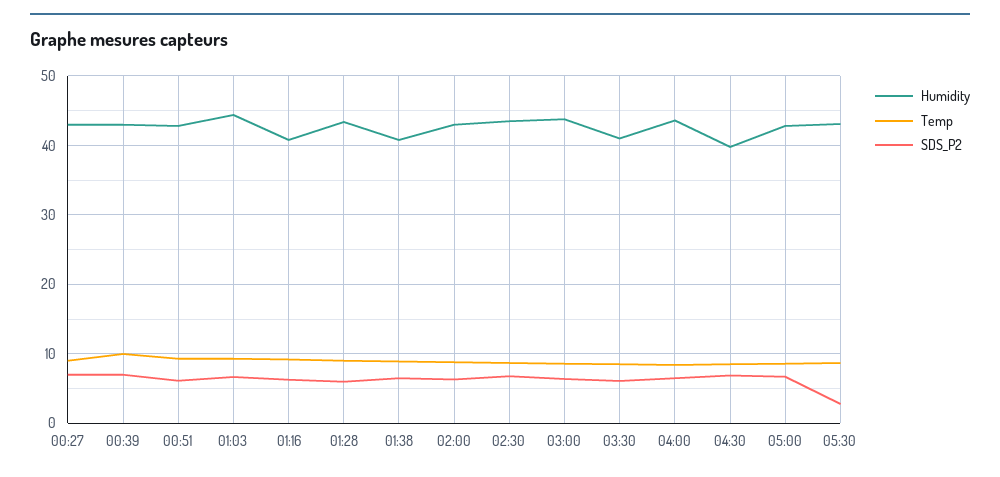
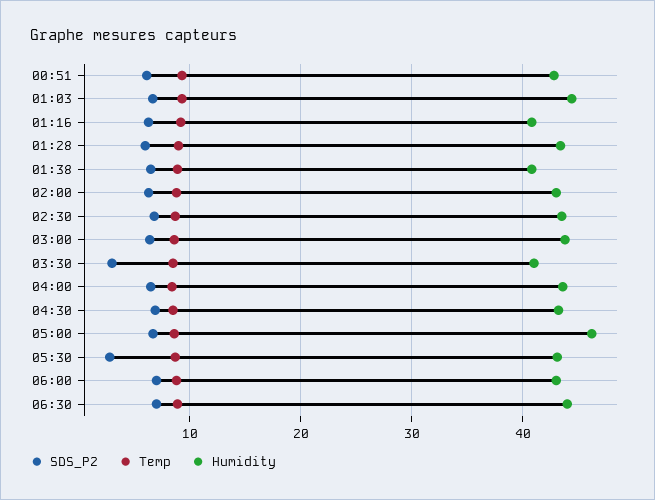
Humidity, 00:27: 43 -> none
Temp, 00:27: 9 -> none
SDS_P2, 00:27: 7 -> none
Humidity, 00:39: 43 -> none
Temp, 00:39: 10 -> none
SDS_P2, 00:39: 7 -> none
SDS_P2, 03:30: 6 -> 3
Humidity, 04:30: 40 -> 43
Humidity, 05:00: 43 -> 46
SDS_P2, 06:00: none -> 7
Temp, 06:00: none -> 9
Humidity, 06:00: none -> 43
SDS_P2, 06:30: none -> 7
Temp, 06:30: none -> 9
Humidity, 06:30: none -> 44

